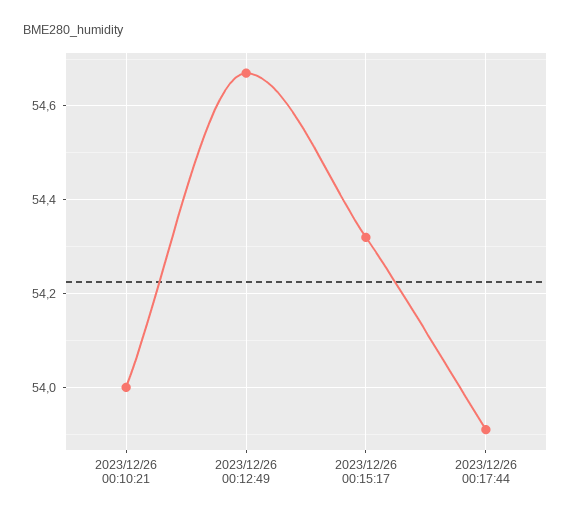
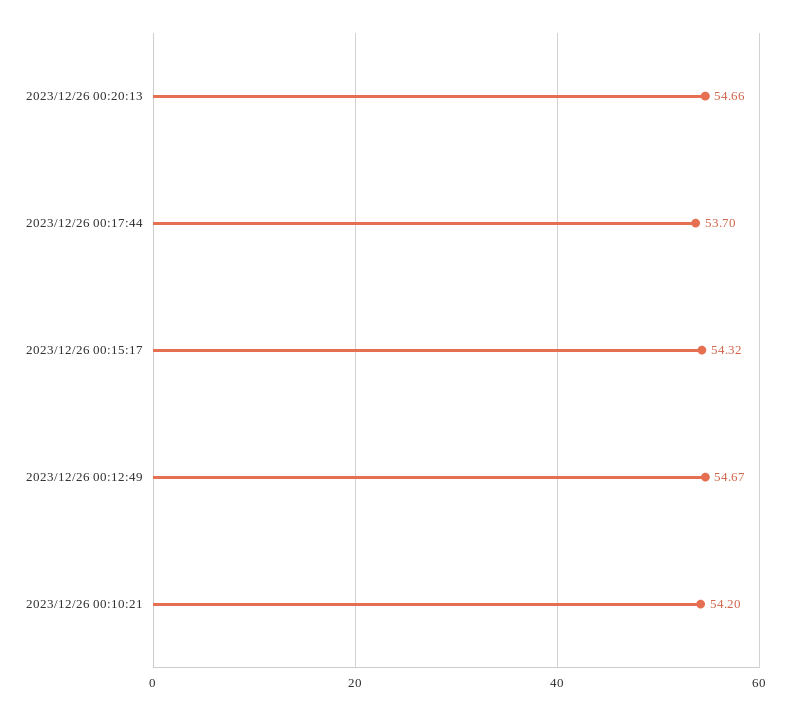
2023/12/26 00:10:21: 54 -> 54.2
2023/12/26 00:17:44: 53.9 -> 53.7
2023/12/26 00:20:13: none -> 54.66

